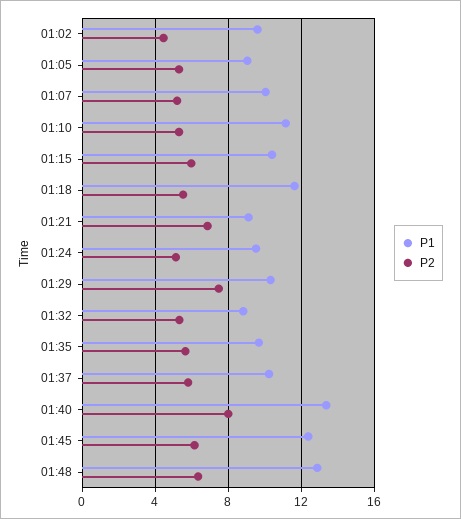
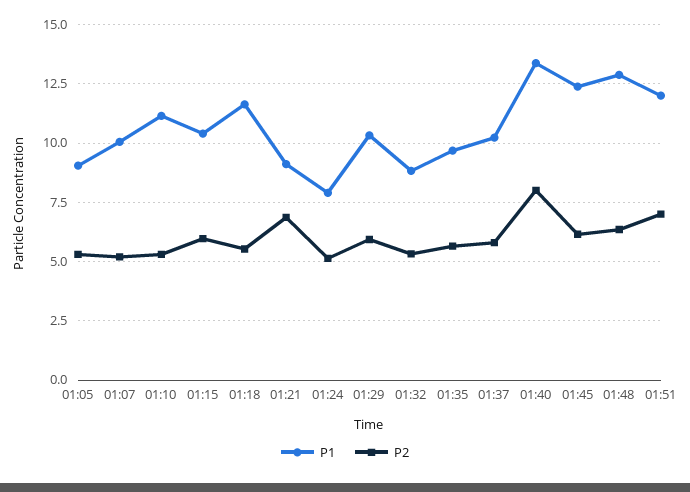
P1, 01:02: 9.5 -> none
P2, 01:02: 4.5 -> none
P1, 01:24: 9.5 -> 8
P2, 01:29: 7.5 -> 6
P1, 01:51: none -> 12
P2, 01:51: none -> 7

